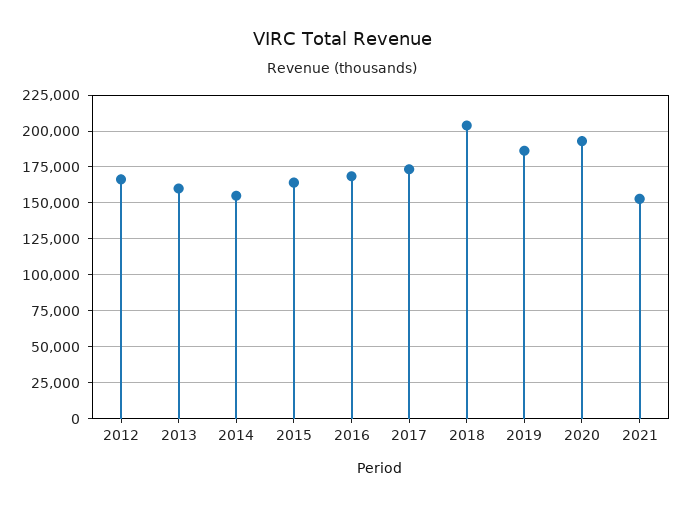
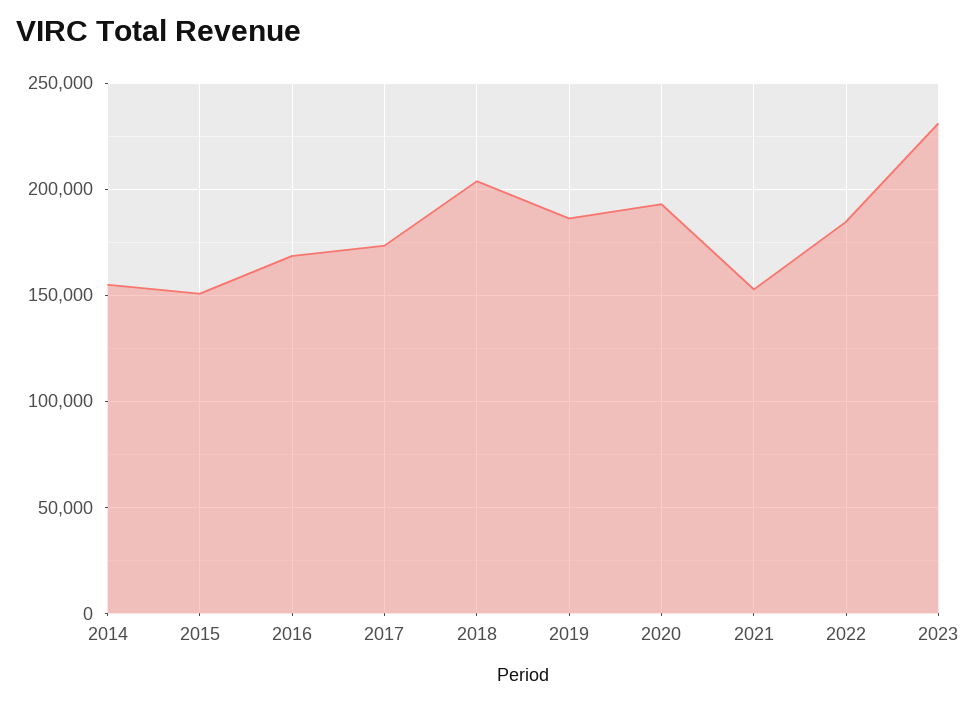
2012: 165000 -> none
2013: 160000 -> none
2015: 165000 -> 150000
2022: none -> 185000
2023: none -> 230000

